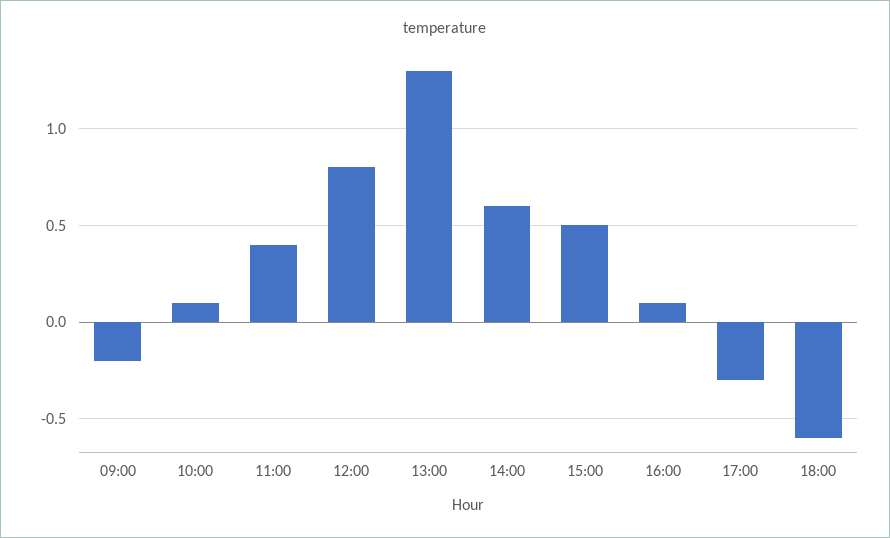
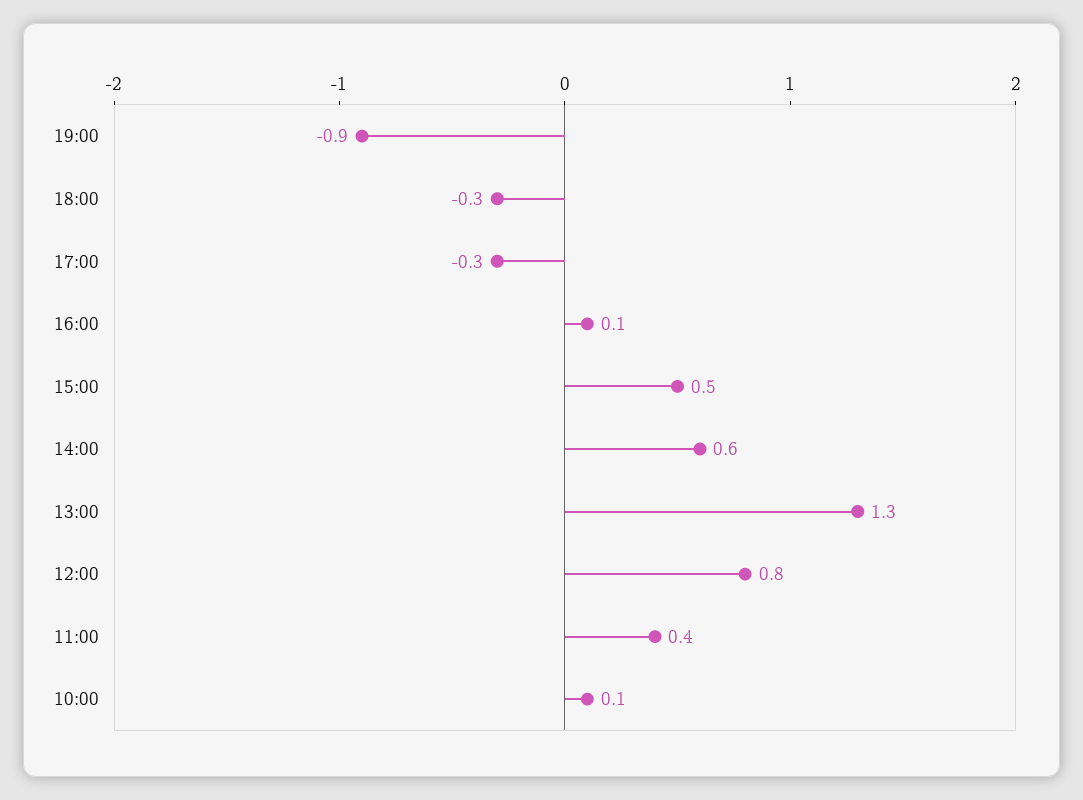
09:00: -0.2 -> none
18:00: -0.6 -> -0.3
19:00: none -> -0.9

